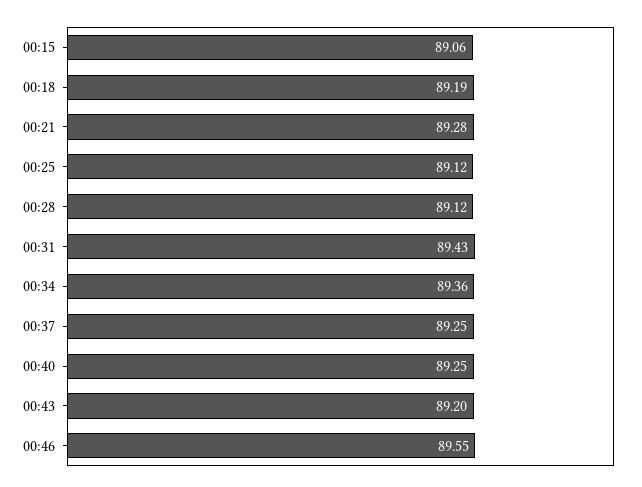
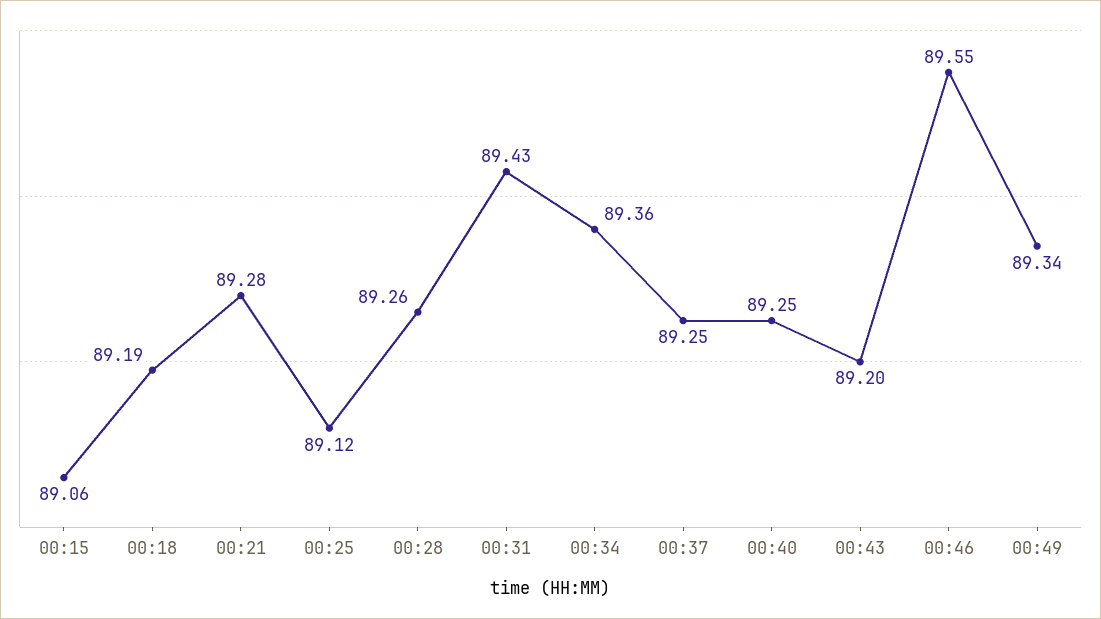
00:28: 89.12 -> 89.26
00:49: none -> 89.34

